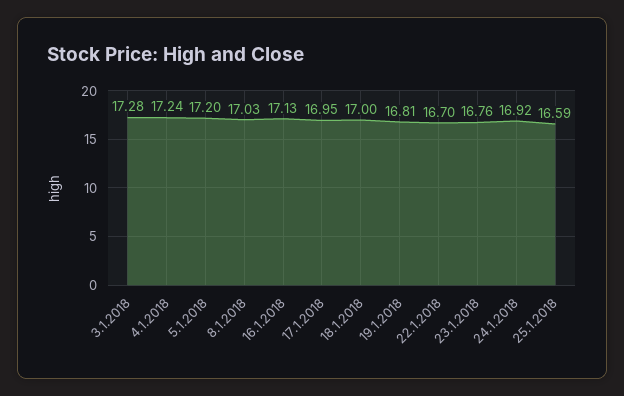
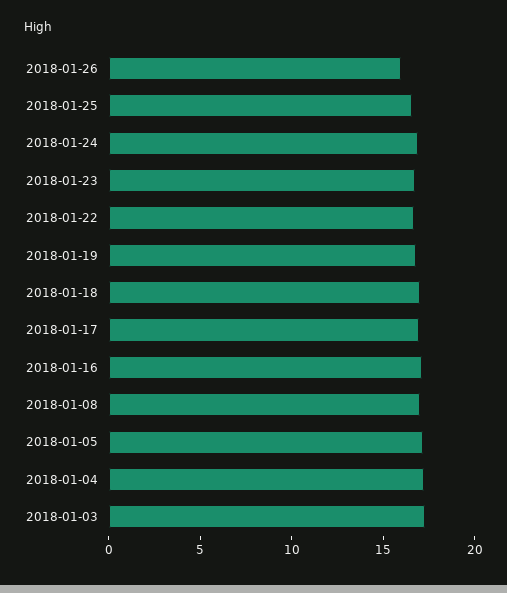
2018-01-26: none -> 16

